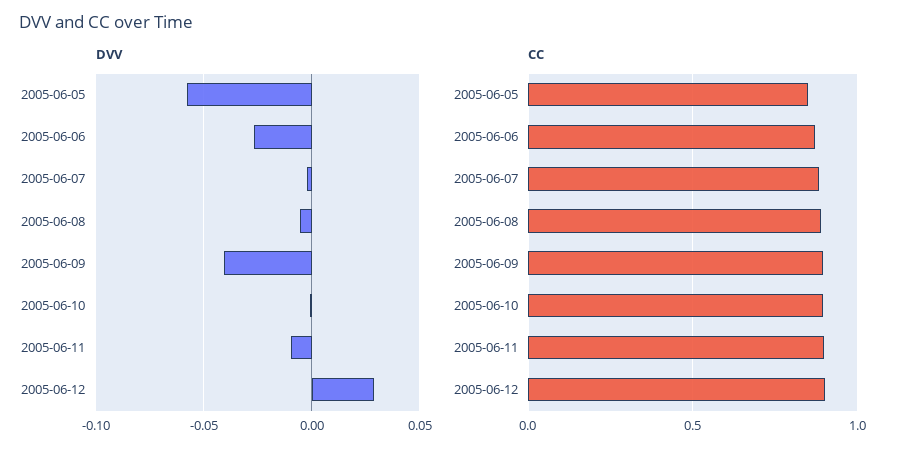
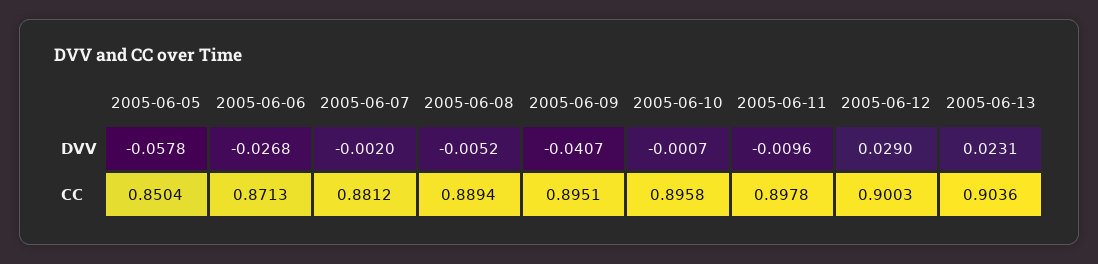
DVV, 2005-06-13: none -> 0.0231
CC, 2005-06-13: none -> 0.9036

